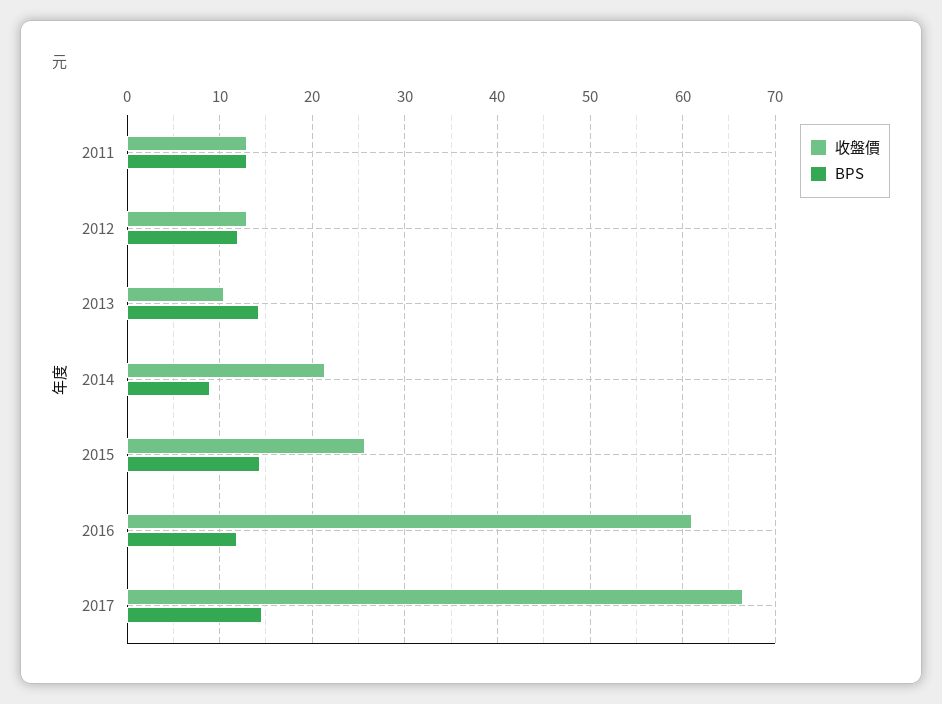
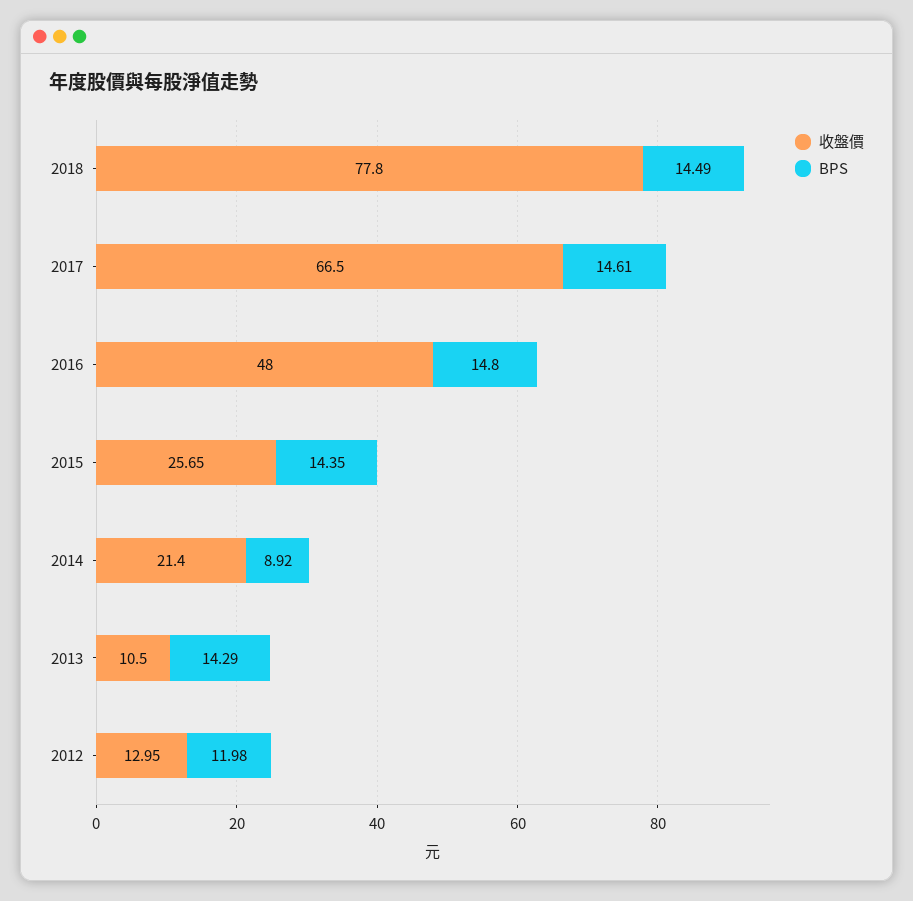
收盤價, 2011: 13 -> none
BPS, 2011: 13 -> none
收盤價, 2016: 61 -> 48
BPS, 2016: 12 -> 14.8
收盤價, 2018: none -> 77.8
BPS, 2018: none -> 14.49

